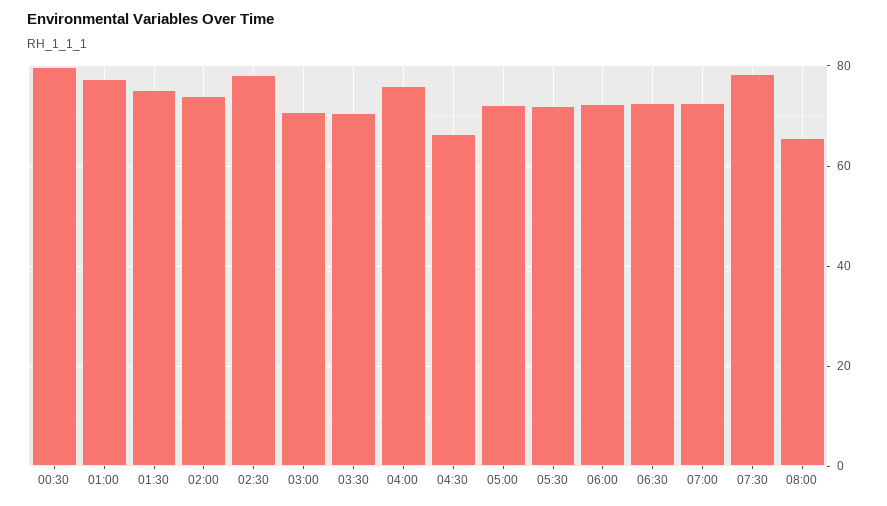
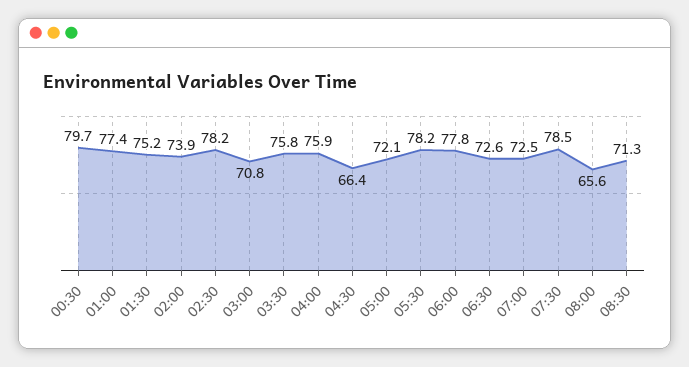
03:30: 70 -> 75.8
05:30: 72 -> 78.2
06:00: 72 -> 77.8
08:30: none -> 71.3

